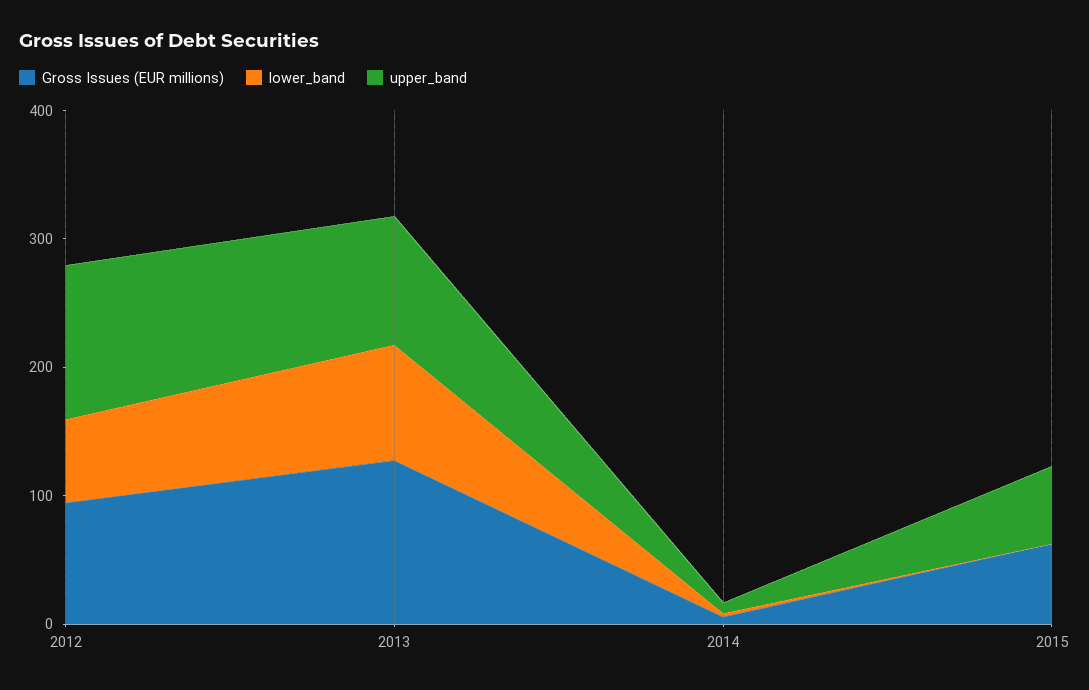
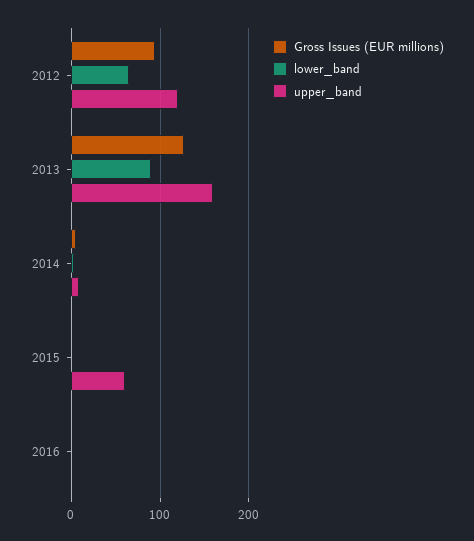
upper_band, 2013: 100 -> 160
Gross Issues (EUR millions), 2015: 60 -> 0
Gross Issues (EUR millions), 2016: none -> 0
lower_band, 2016: none -> 0
upper_band, 2016: none -> 0

